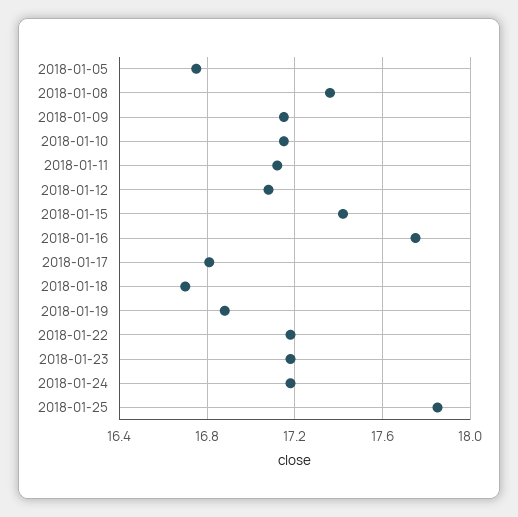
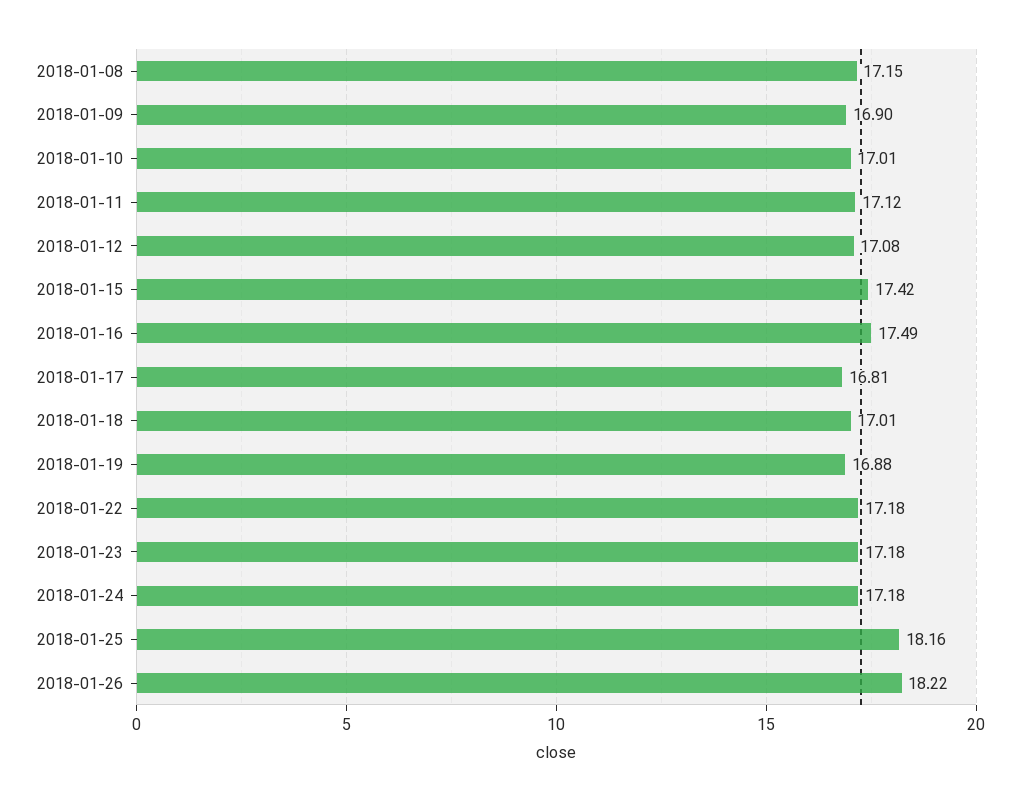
2018-01-05: 16.75 -> none
2018-01-08: 17.35 -> 17.15
2018-01-09: 17.15 -> 16.9
2018-01-10: 17.15 -> 17.01
2018-01-16: 17.75 -> 17.49
2018-01-18: 16.7 -> 17.01
2018-01-25: 17.85 -> 18.16
2018-01-26: none -> 18.22

